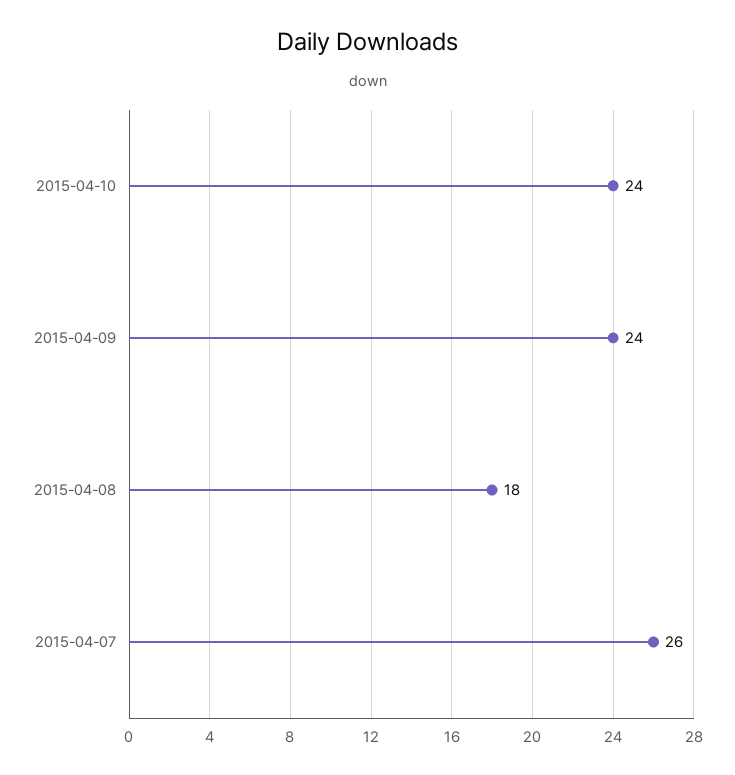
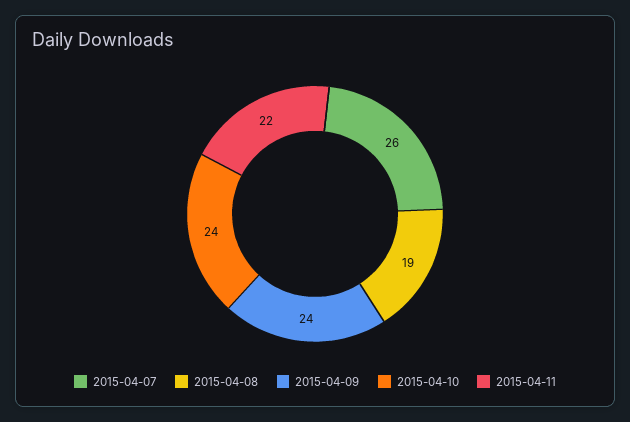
2015-04-08: 18 -> 19
2015-04-11: none -> 22

